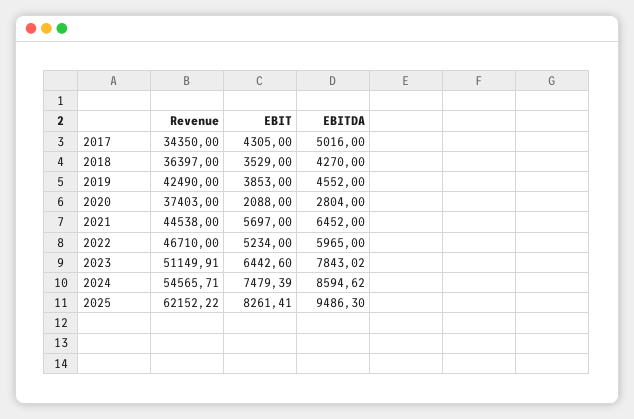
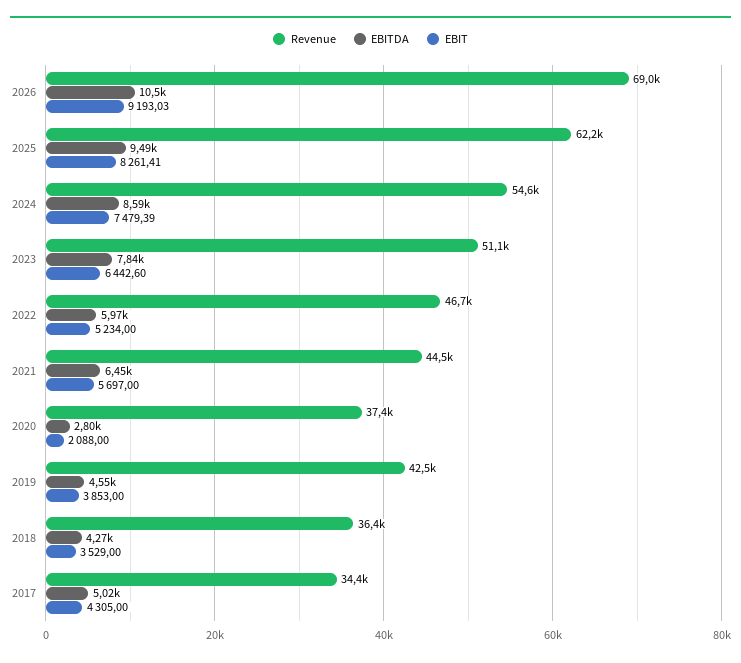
Revenue, 2026: none -> 69000
EBITDA, 2026: none -> 10500
EBIT, 2026: none -> 9193.03

